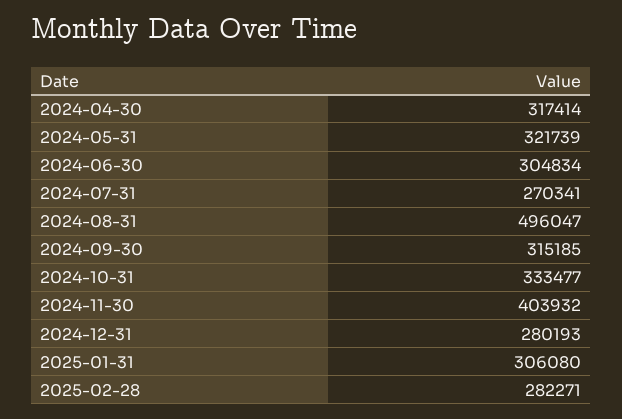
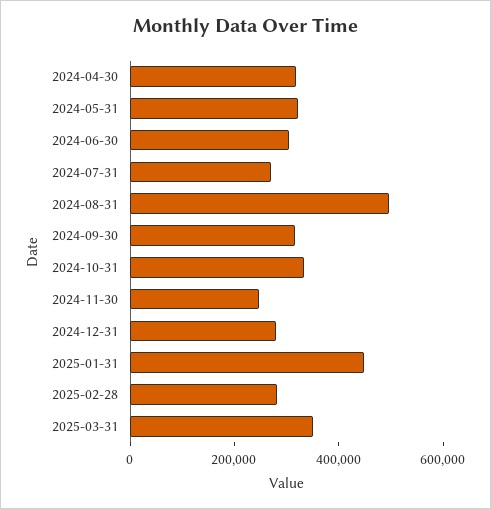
2024-11-30: 403932 -> 250000
2025-01-31: 306080 -> 450000
2025-03-31: none -> 350000

